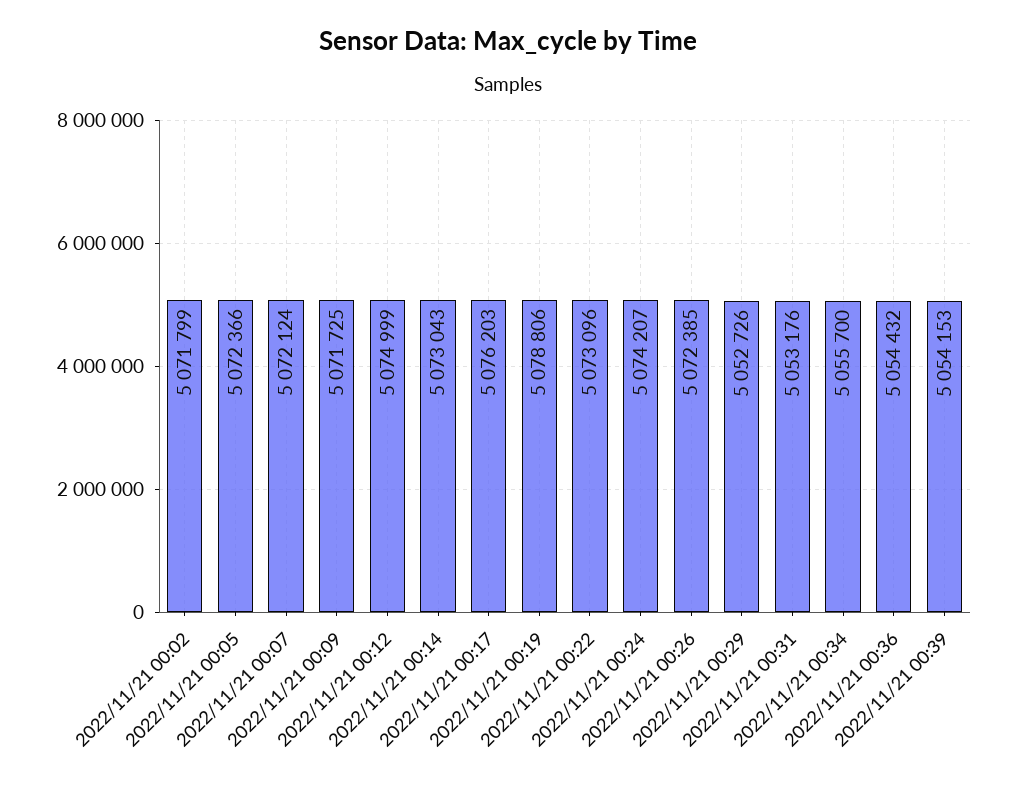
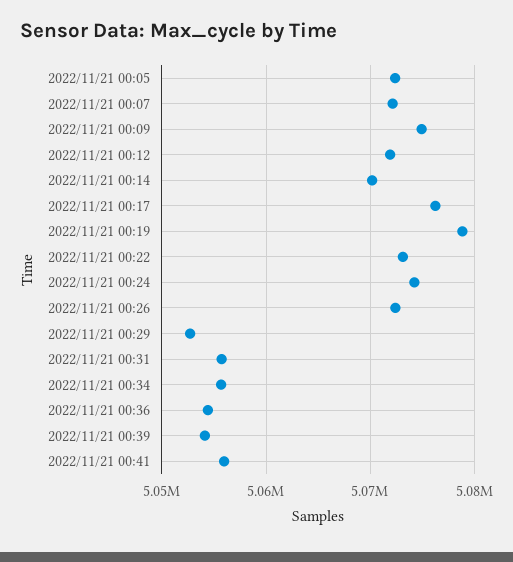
2022/11/21 00:02: 5071799 -> none
2022/11/21 00:09: 5071725 -> 5075000
2022/11/21 00:12: 5074999 -> 5072000
2022/11/21 00:14: 5073043 -> 5070000
2022/11/21 00:31: 5053176 -> 5056000
2022/11/21 00:41: none -> 5056000

